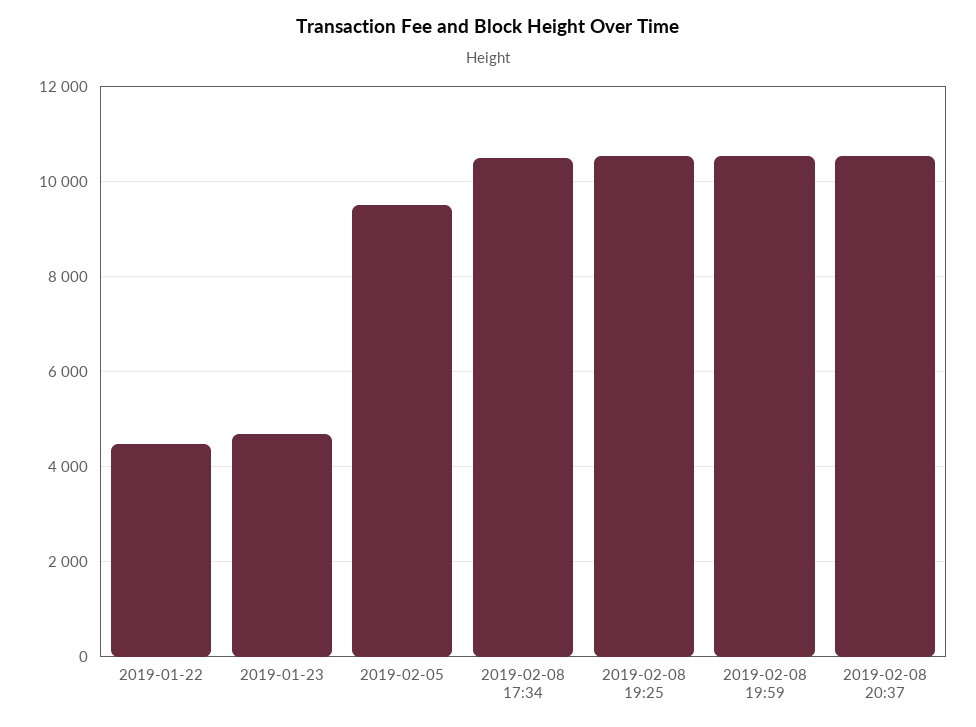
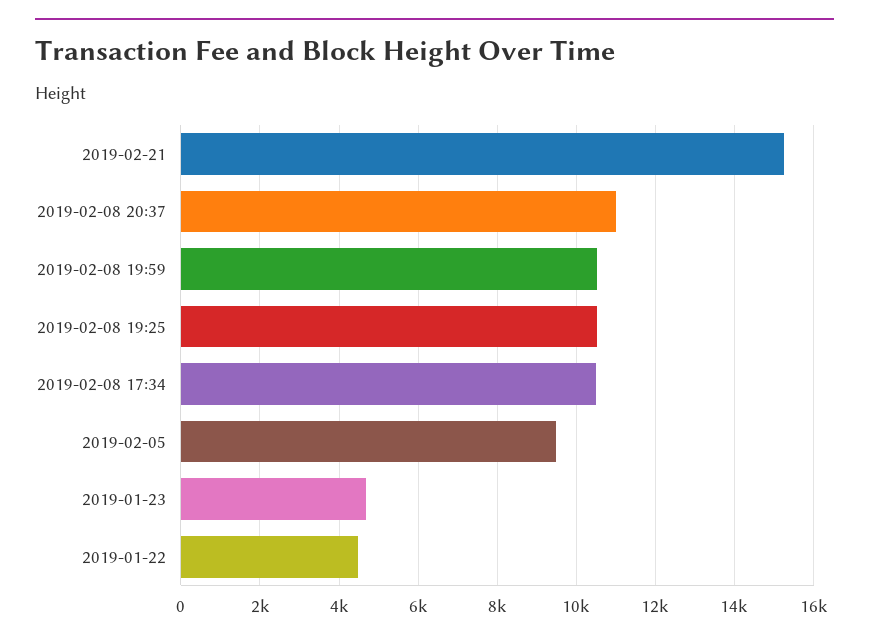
2019-02-08 20:37: 10600 -> 11000
2019-02-21: none -> 15200

